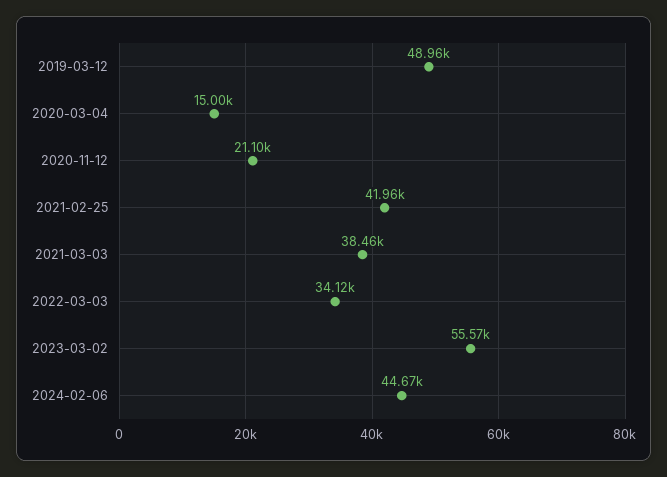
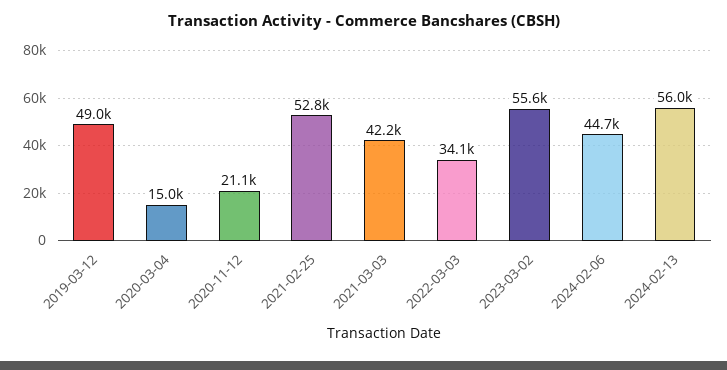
2021-02-25: 41960 -> 52800
2021-03-03: 38460 -> 42200
2024-02-13: none -> 56000

